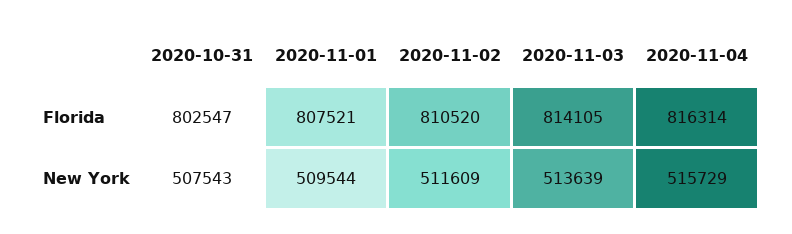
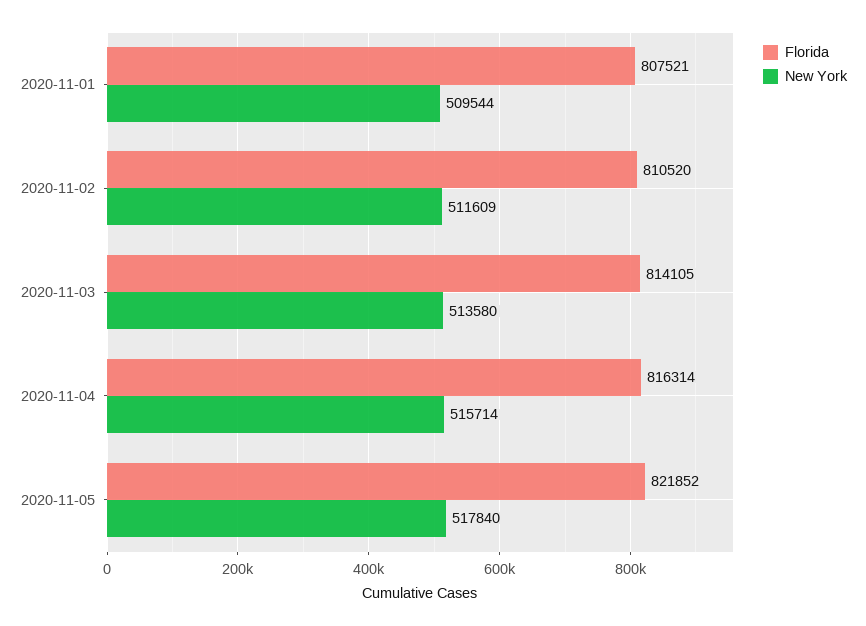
Florida, 2020-10-31: 802547 -> none
New York, 2020-10-31: 507543 -> none
New York, 2020-11-03: 513639 -> 513580
New York, 2020-11-04: 515729 -> 515714
Florida, 2020-11-05: none -> 821852
New York, 2020-11-05: none -> 517840

